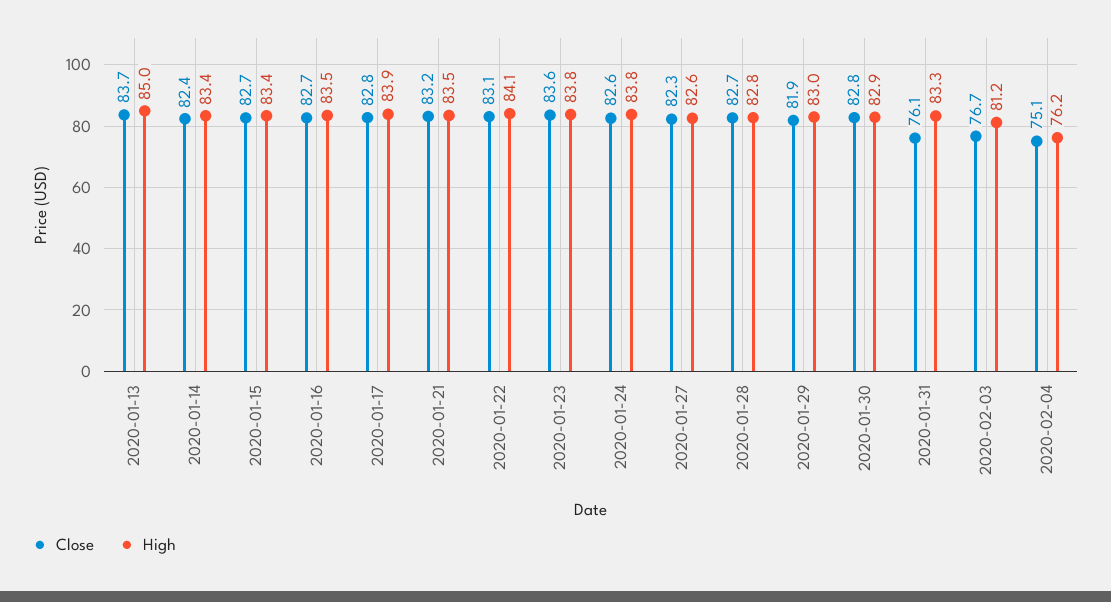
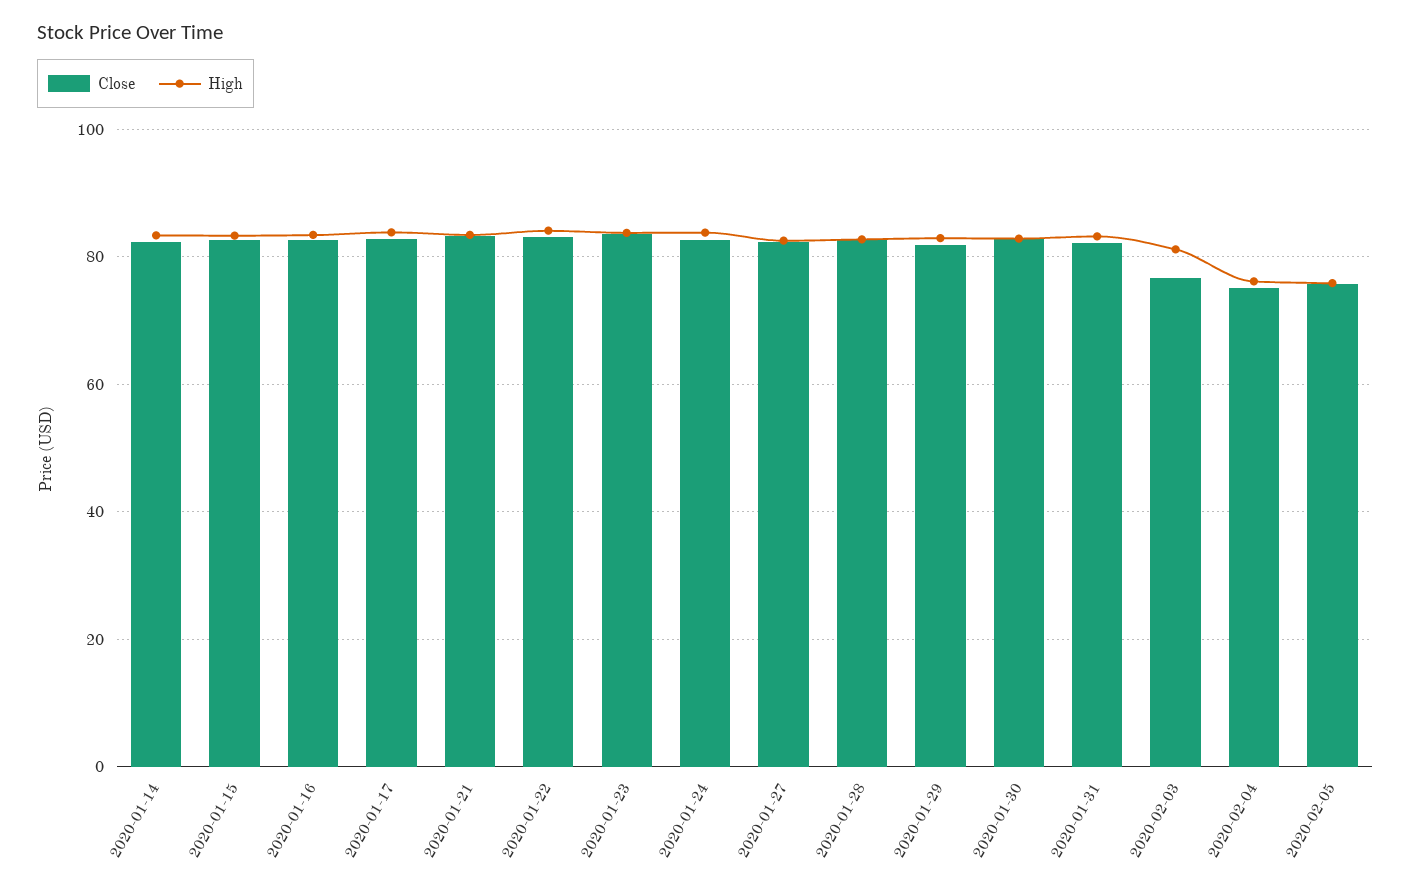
Close, 2020-01-13: 83.7 -> none
High, 2020-01-13: 85 -> none
Close, 2020-01-31: 76.1 -> 82
Close, 2020-02-05: none -> 76
High, 2020-02-05: none -> 76

